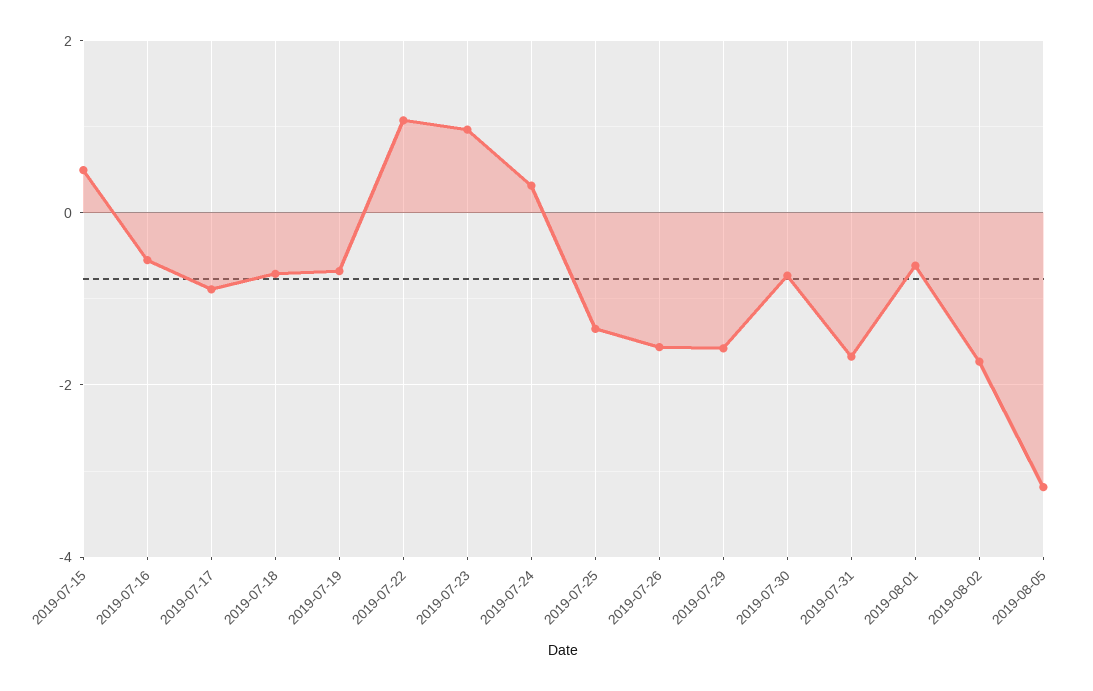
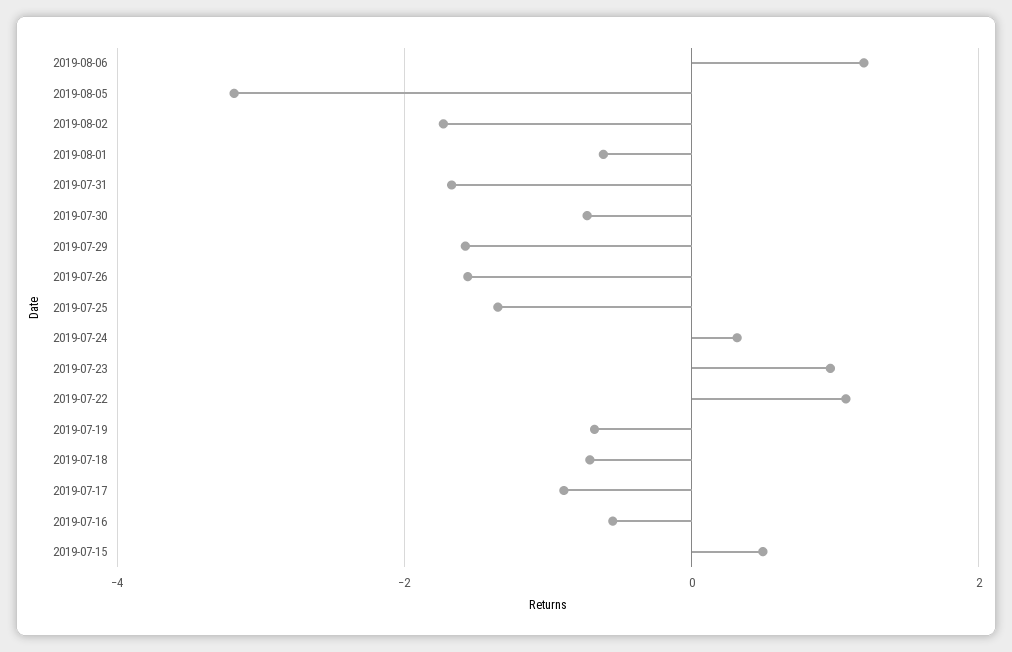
2019-08-06: none -> 1.2

